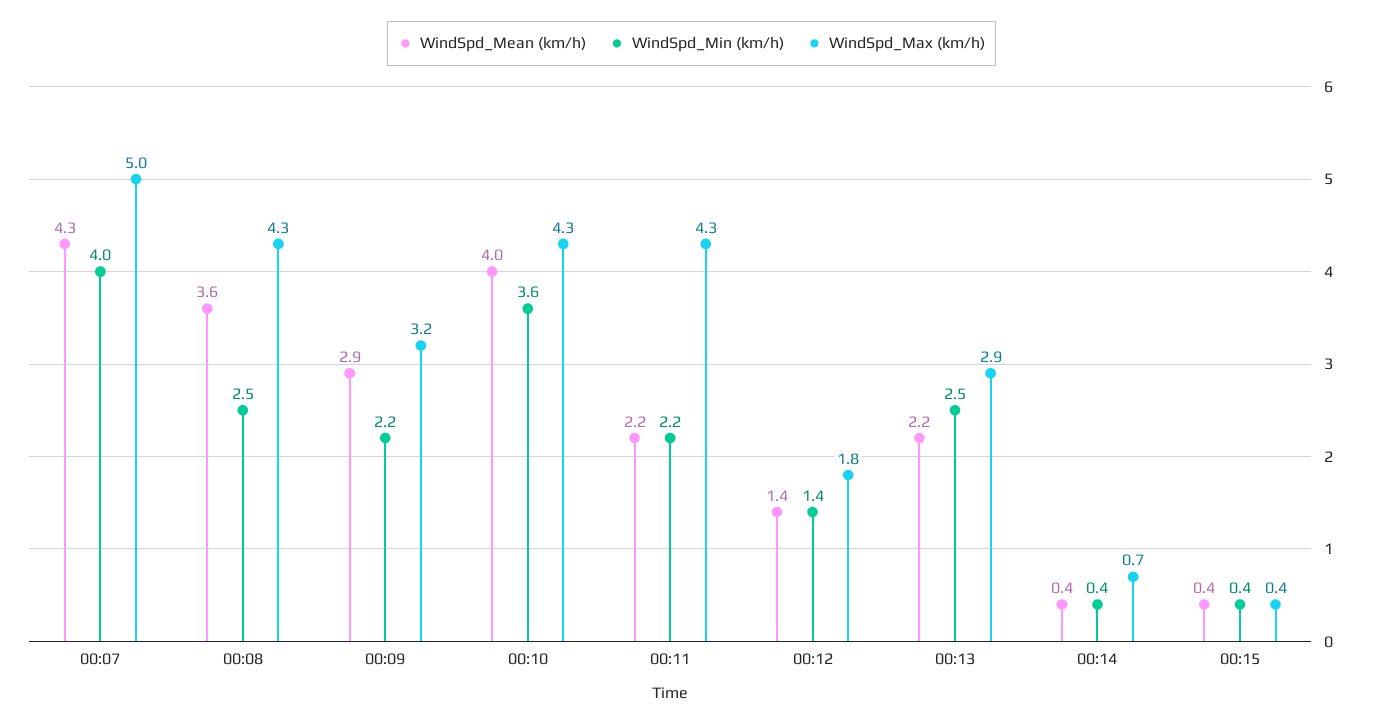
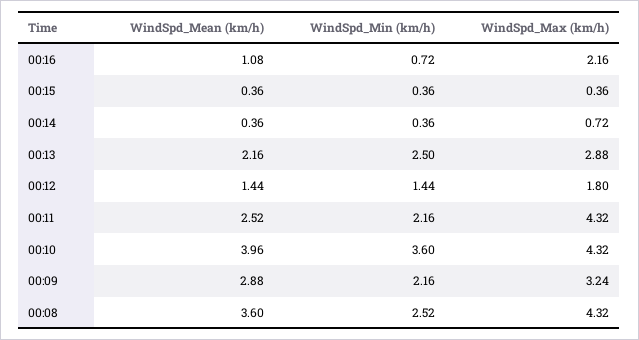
WindSpd_Mean (km/h), 00:07: 4.3 -> none
WindSpd_Min (km/h), 00:07: 4 -> none
WindSpd_Max (km/h), 00:07: 5 -> none
WindSpd_Mean (km/h), 00:11: 2.2 -> 2.52
WindSpd_Mean (km/h), 00:16: none -> 1.08
WindSpd_Min (km/h), 00:16: none -> 0.72
WindSpd_Max (km/h), 00:16: none -> 2.16

